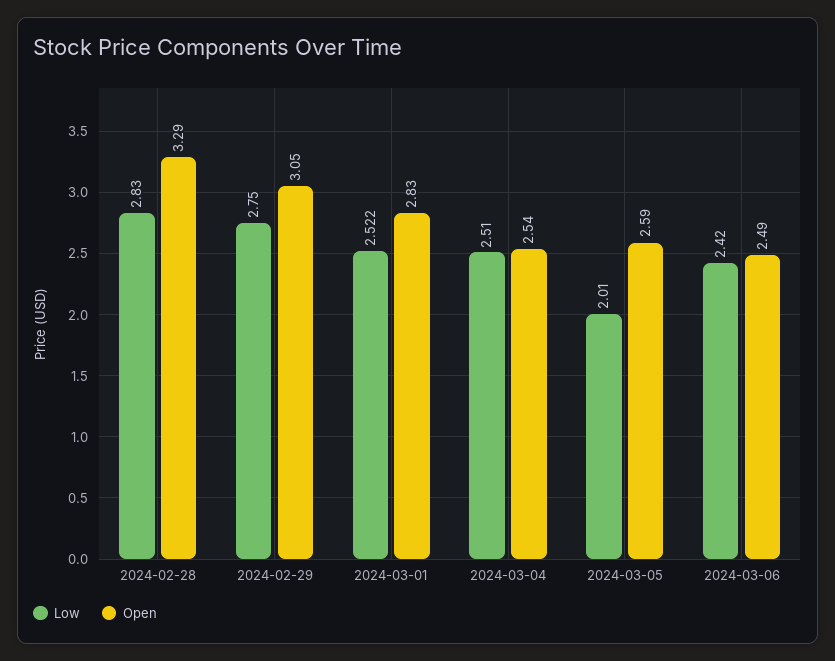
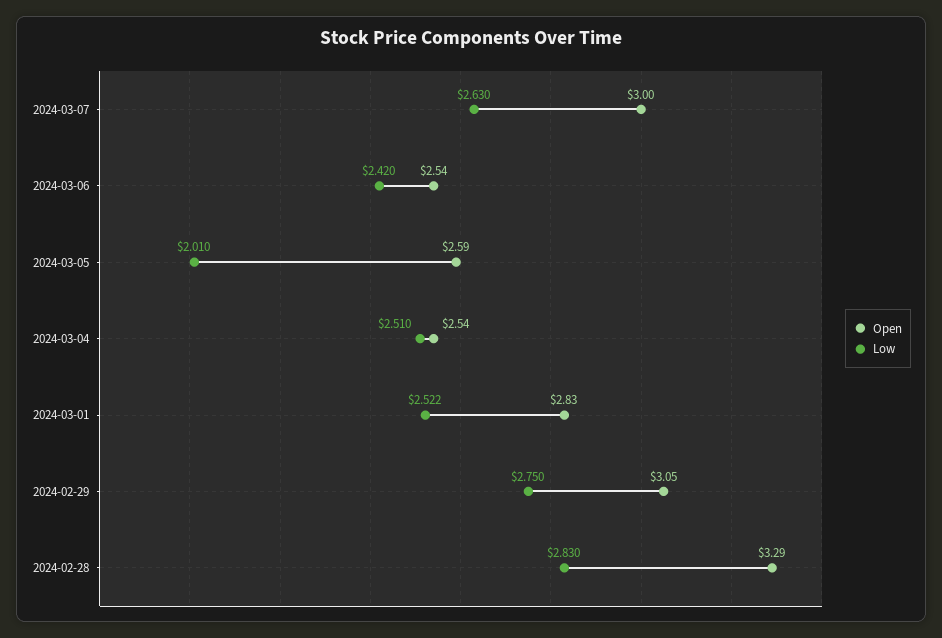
Open, 2024-03-06: 2.49 -> 2.54
Open, 2024-03-07: none -> 3
Low, 2024-03-07: none -> 2.63

